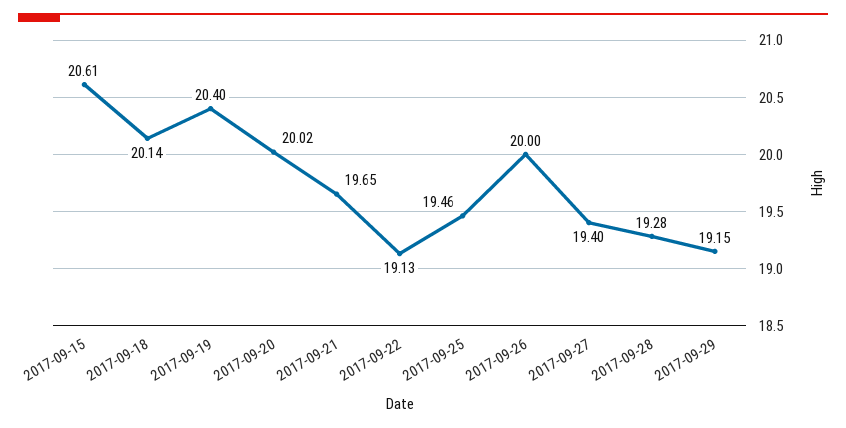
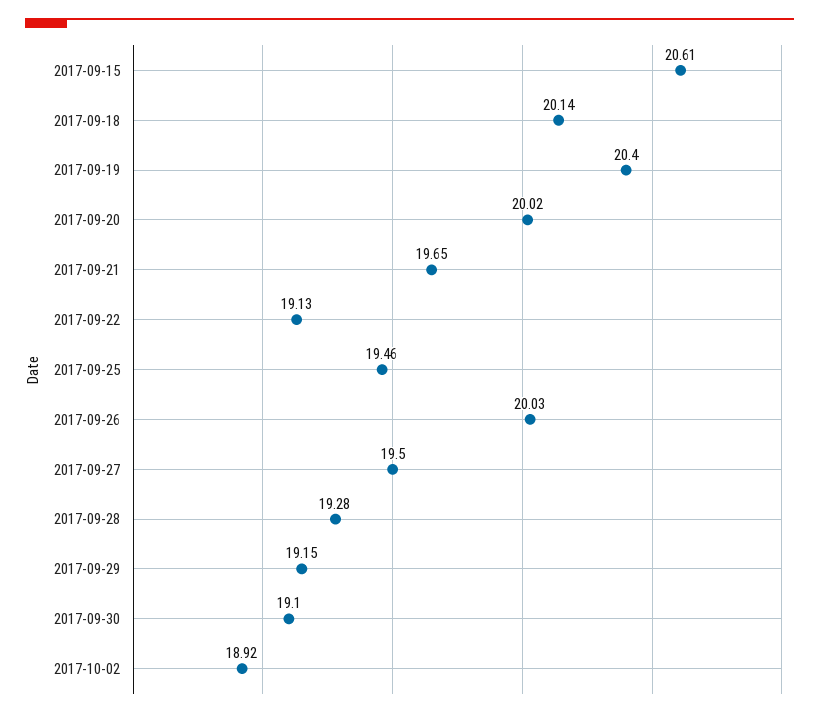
2017-09-26: 20 -> 20.03
2017-09-27: 19.4 -> 19.5
2017-09-30: none -> 19.1
2017-10-02: none -> 18.92

